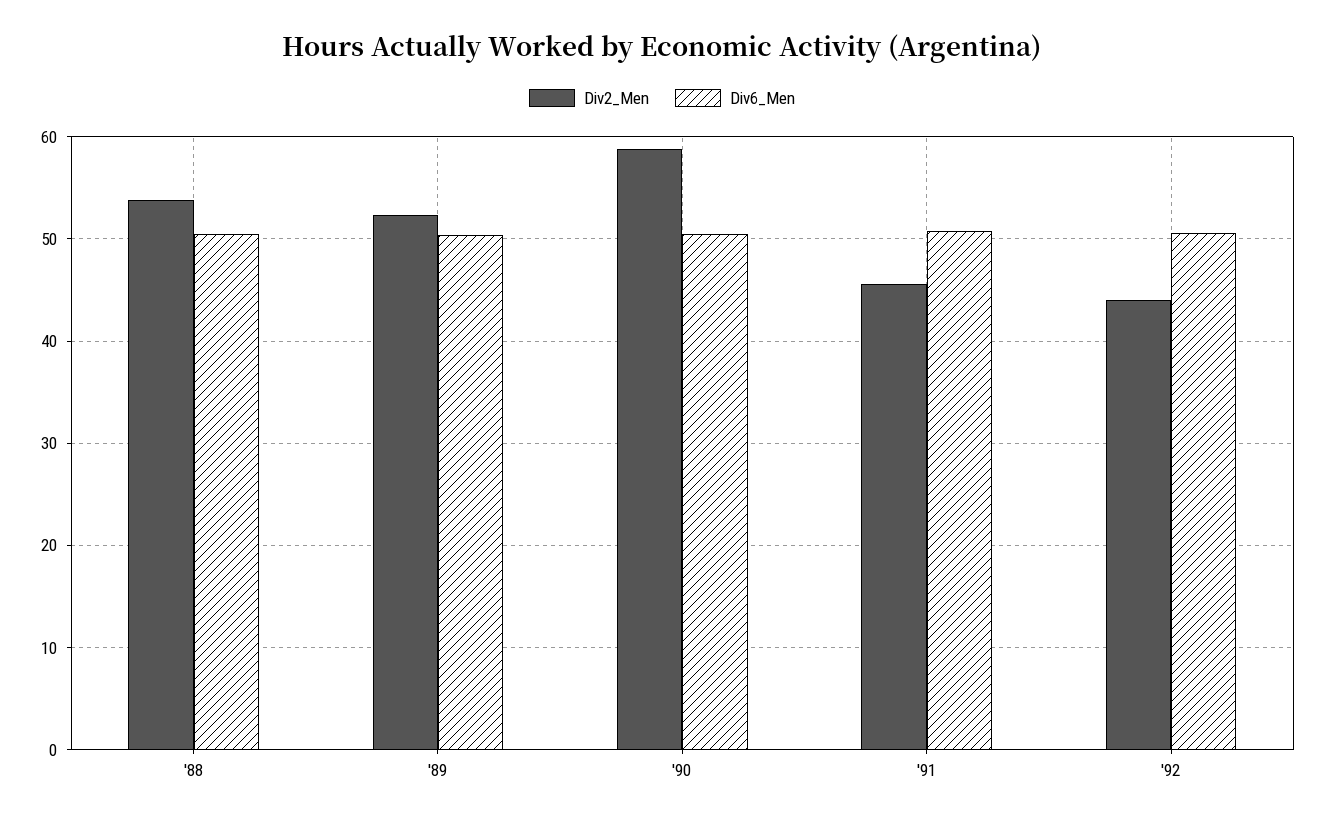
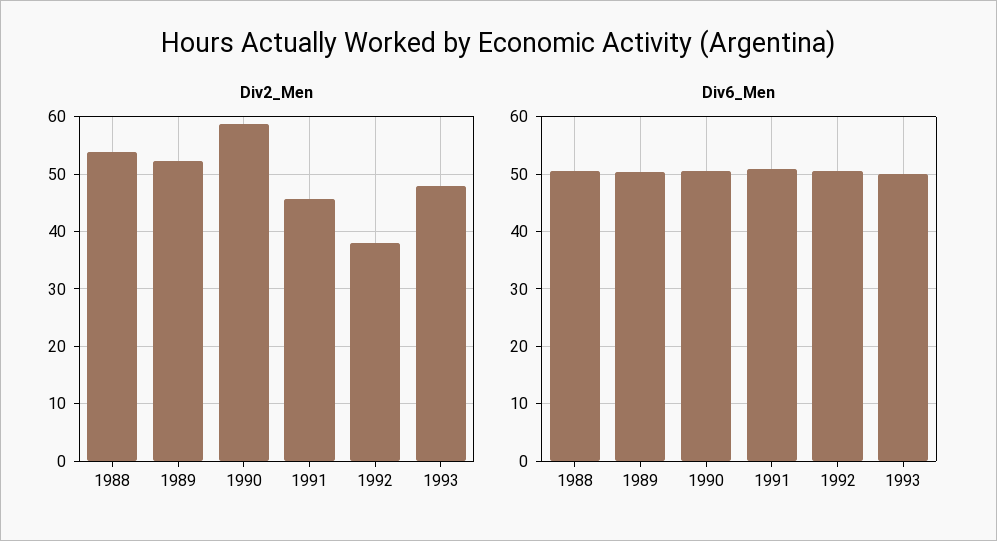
Div2_Men, '92: 44 -> 38
Div2_Men, 1993: none -> 48
Div6_Men, 1993: none -> 50

